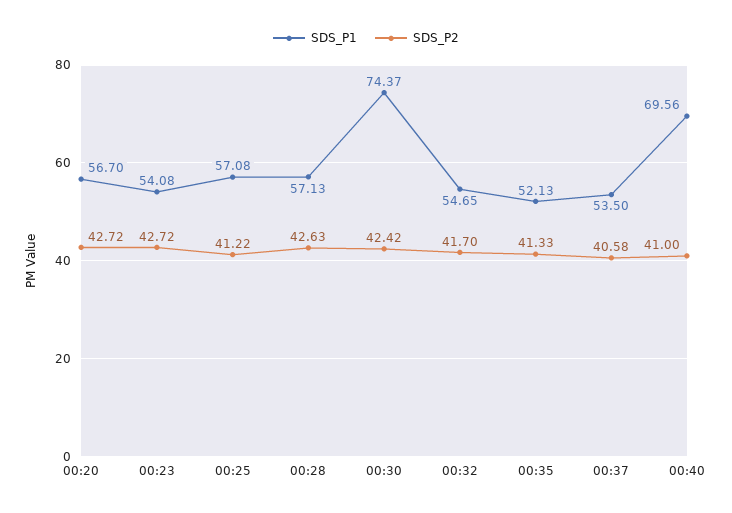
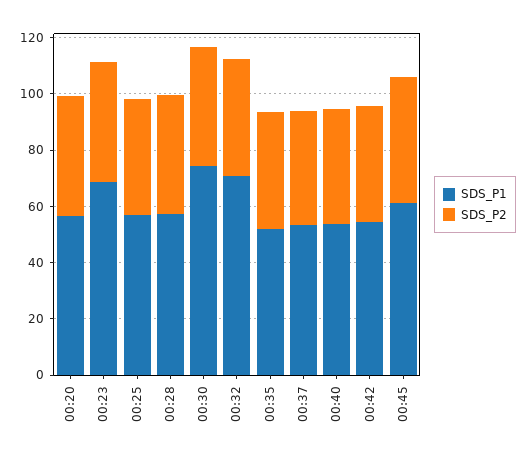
SDS_P1, 00:23: 54.08 -> 70
SDS_P1, 00:32: 54.65 -> 70
SDS_P1, 00:40: 69.56 -> 55
SDS_P1, 00:42: none -> 55
SDS_P2, 00:42: none -> 40
SDS_P1, 00:45: none -> 60
SDS_P2, 00:45: none -> 45

